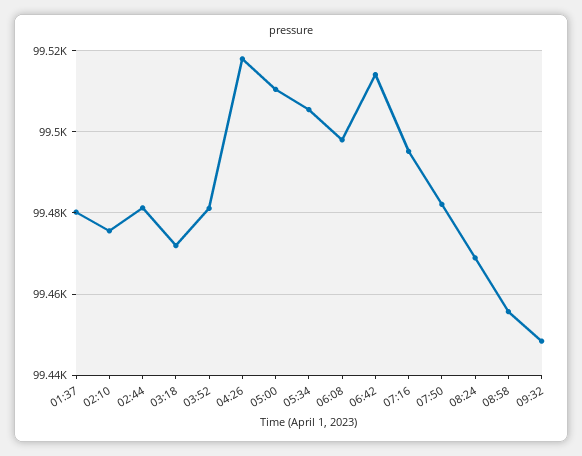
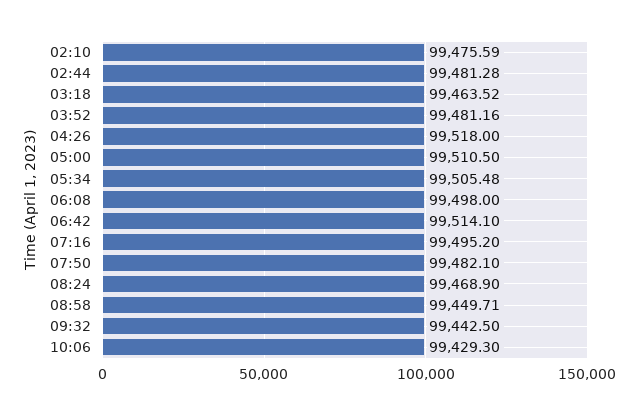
01:37: 99480 -> none
03:18: 99472 -> 99463.52
08:58: 99456 -> 99449.71
09:32: 99448 -> 99442.5
10:06: none -> 99429.3

